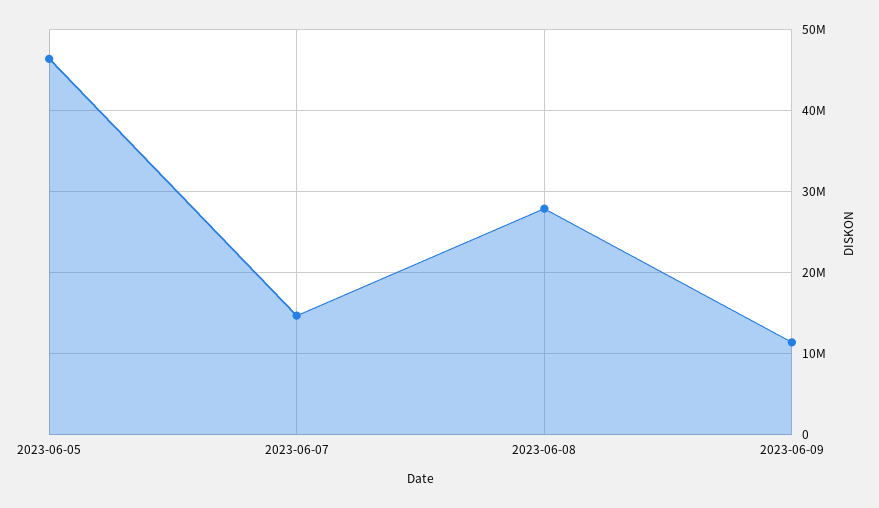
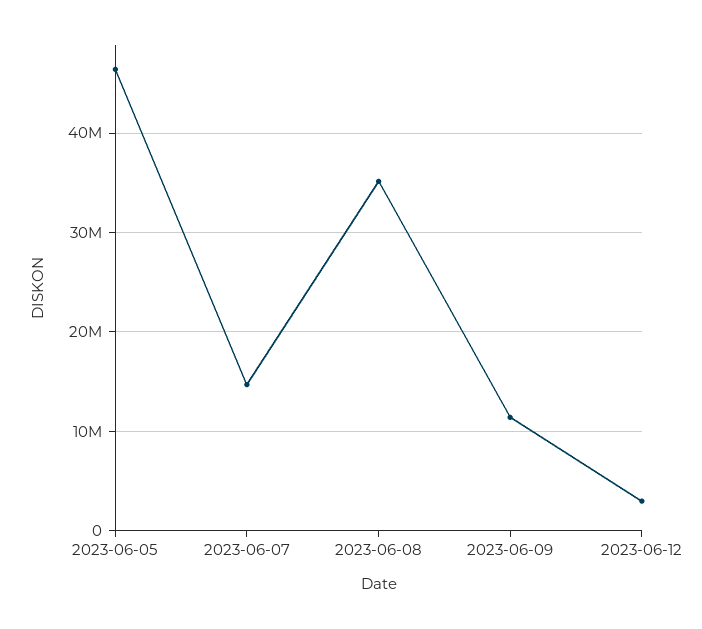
2023-06-08: 28000000 -> 35000000
2023-06-12: none -> 3000000

